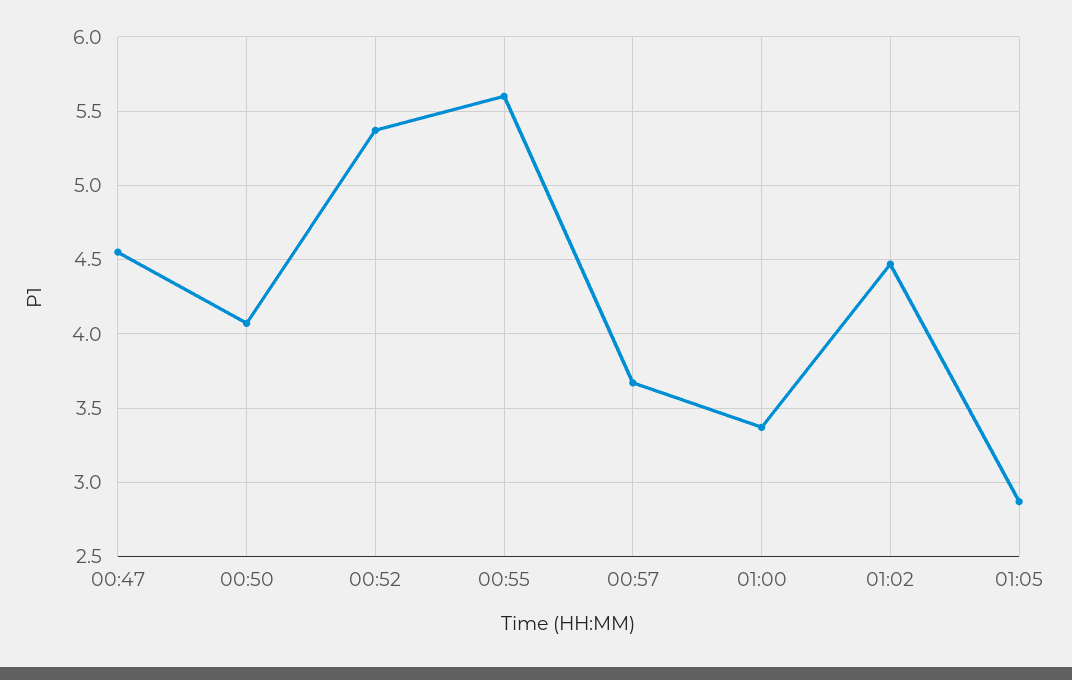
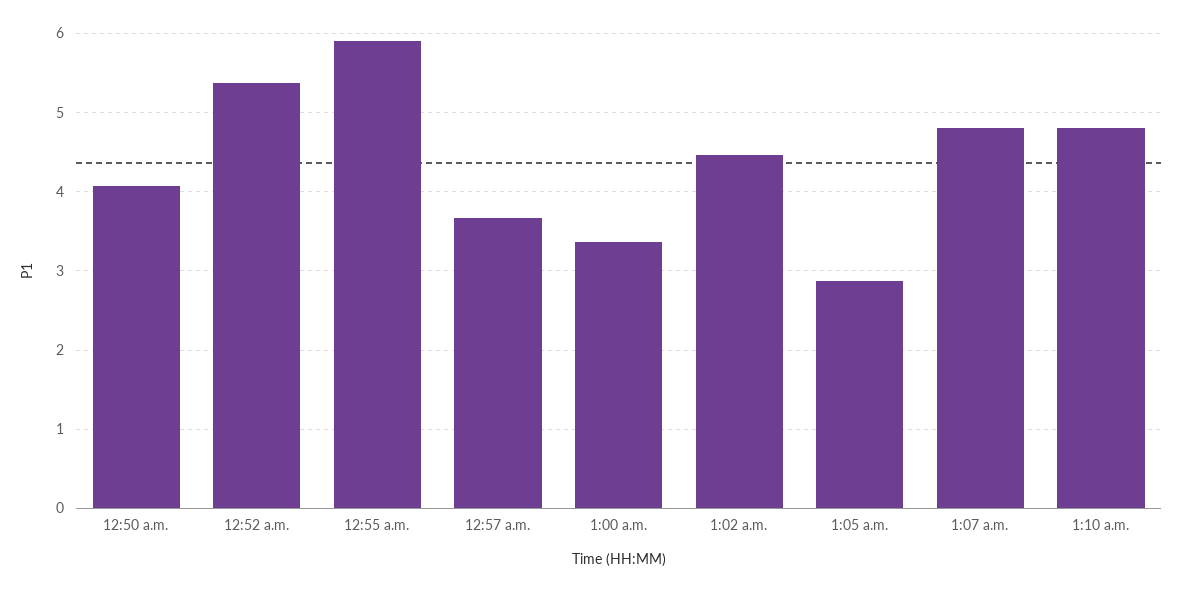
00:47: 4.55 -> none
00:55: 5.6 -> 5.9
1:07 a.m.: none -> 4.8
1:10 a.m.: none -> 4.8

